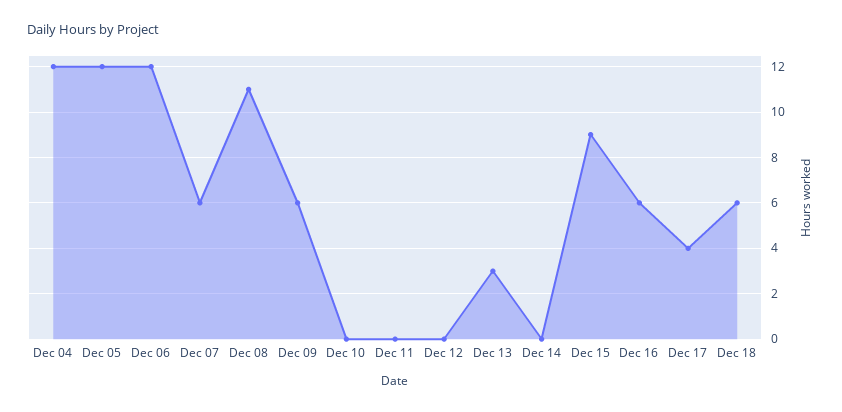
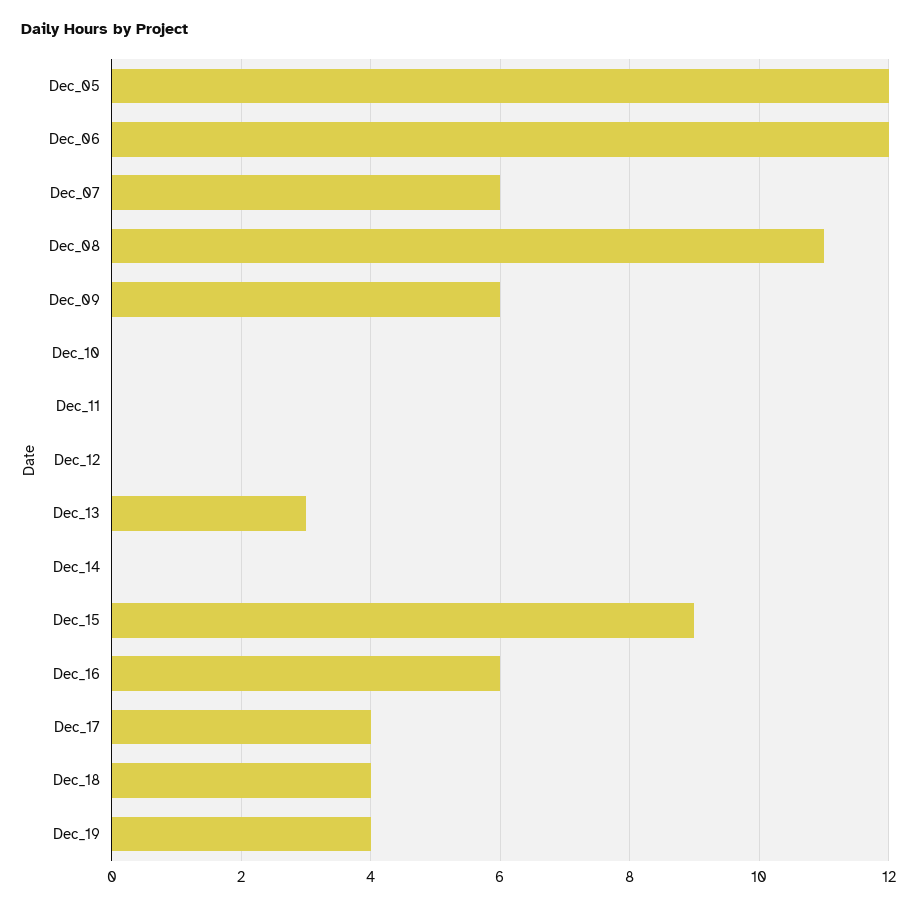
Dec 04: 12 -> none
Dec 18: 6 -> 4
Dec_19: none -> 4

